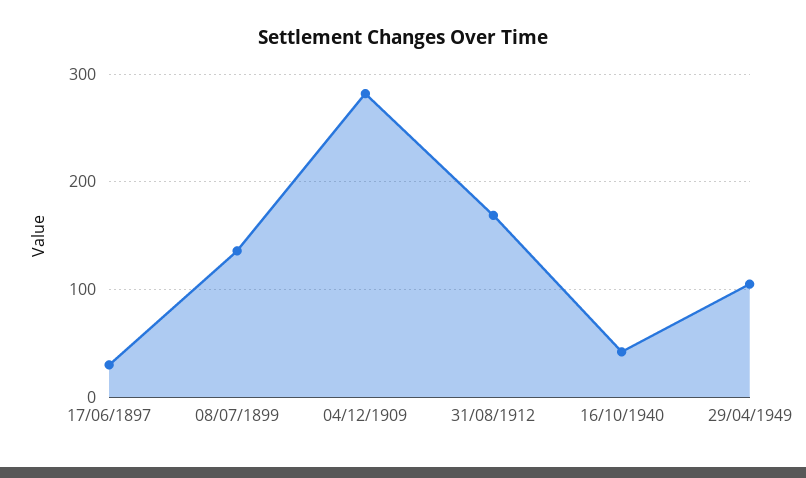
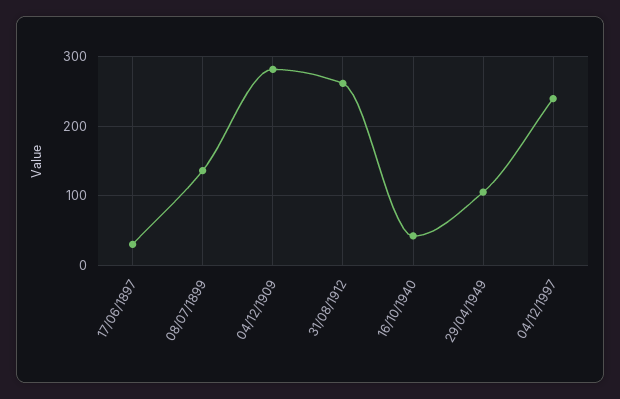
31/08/1912: 170 -> 260
04/12/1997: none -> 240

